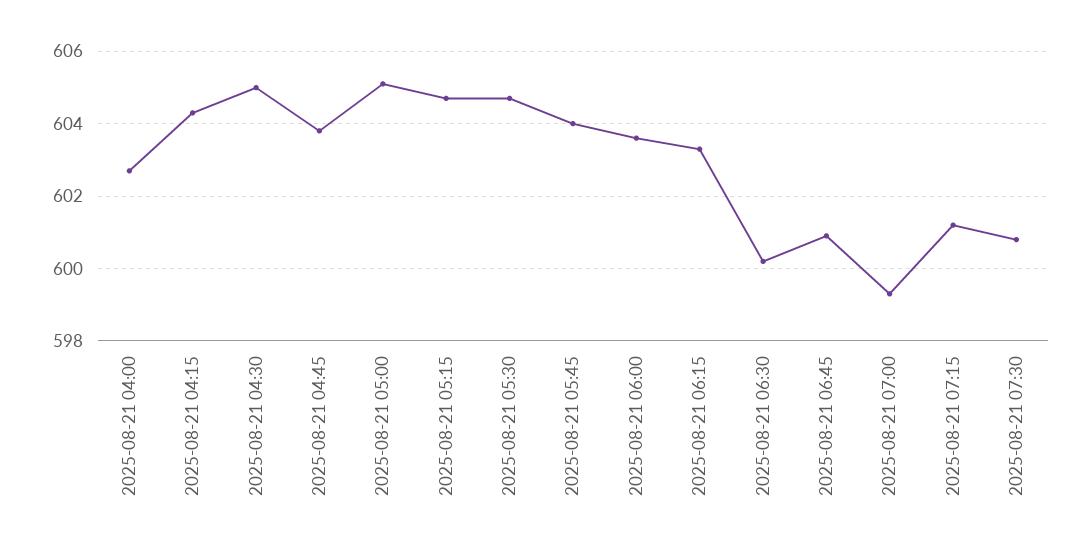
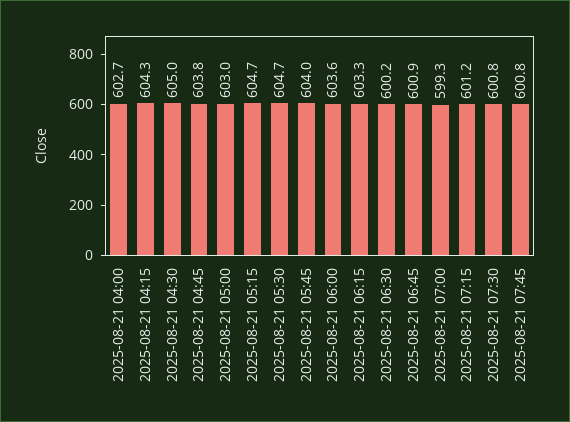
2025-08-21 05:00: 605 -> 603
2025-08-21 07:45: none -> 600.8

